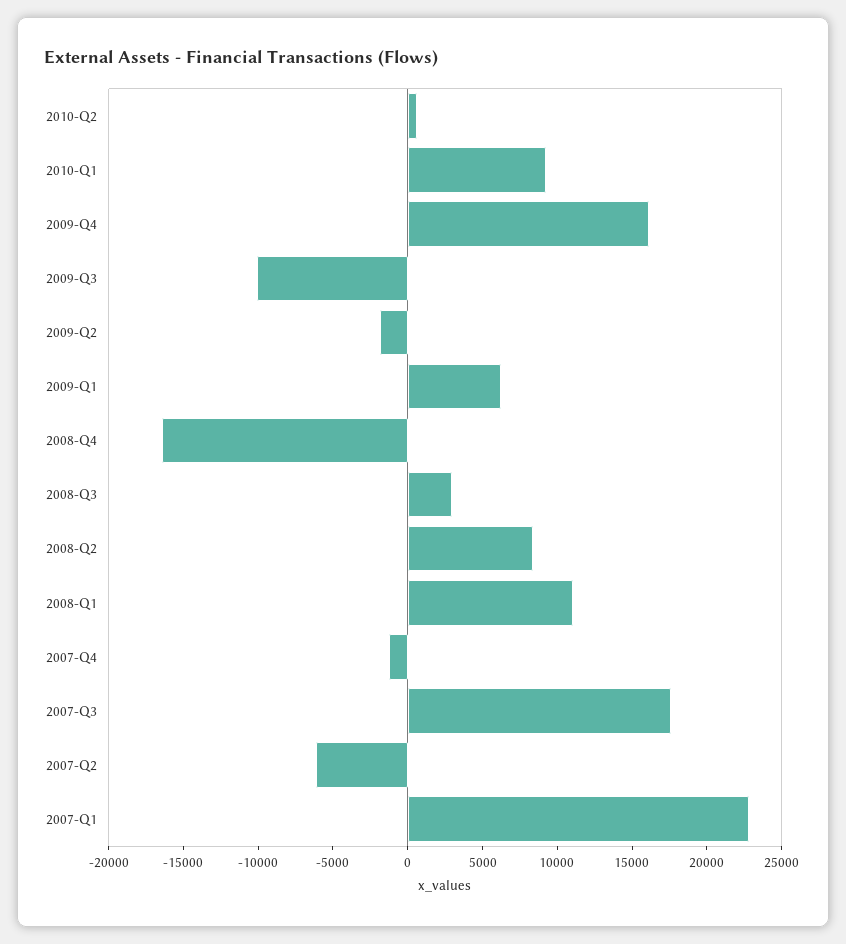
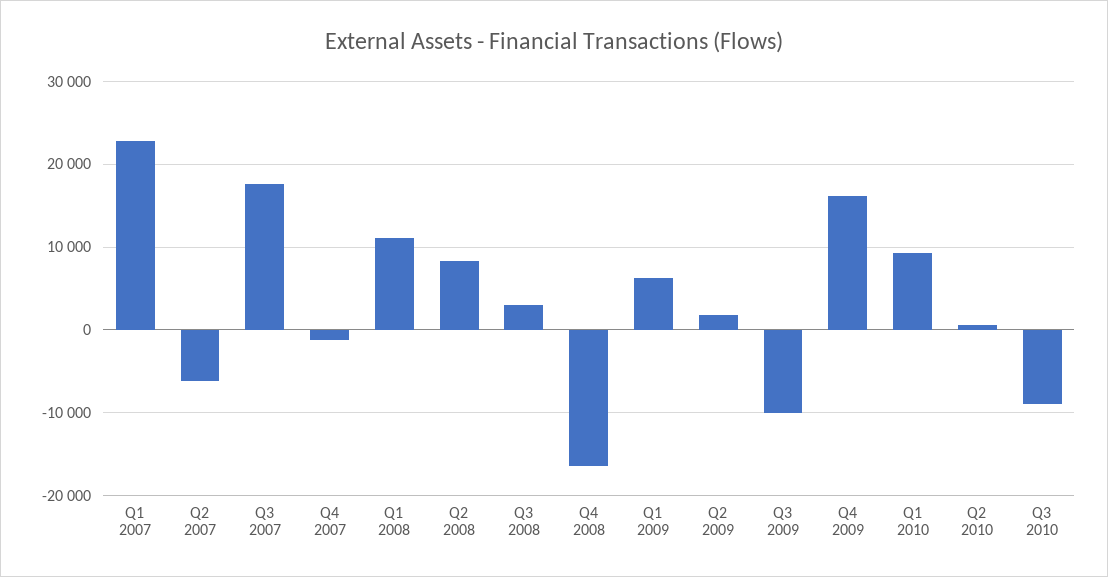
2009-Q2: -2000 -> 2000
Q3 2010: none -> -9000

